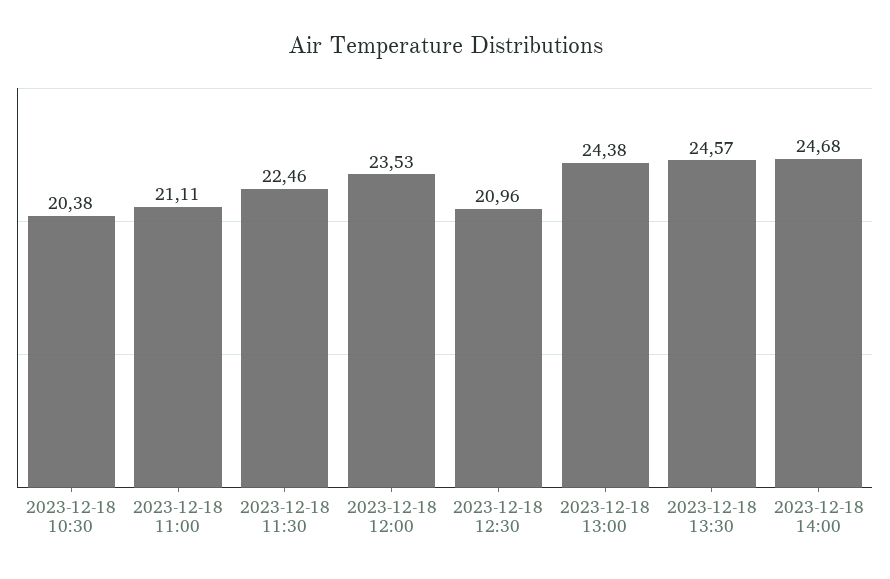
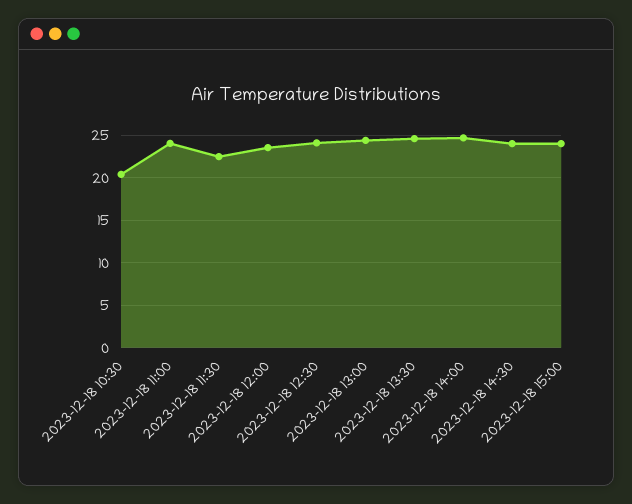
2023-12-18 11:00: 21.11 -> 24
2023-12-18 12:30: 20.96 -> 24
2023-12-18 14:30: none -> 24
2023-12-18 15:00: none -> 24

